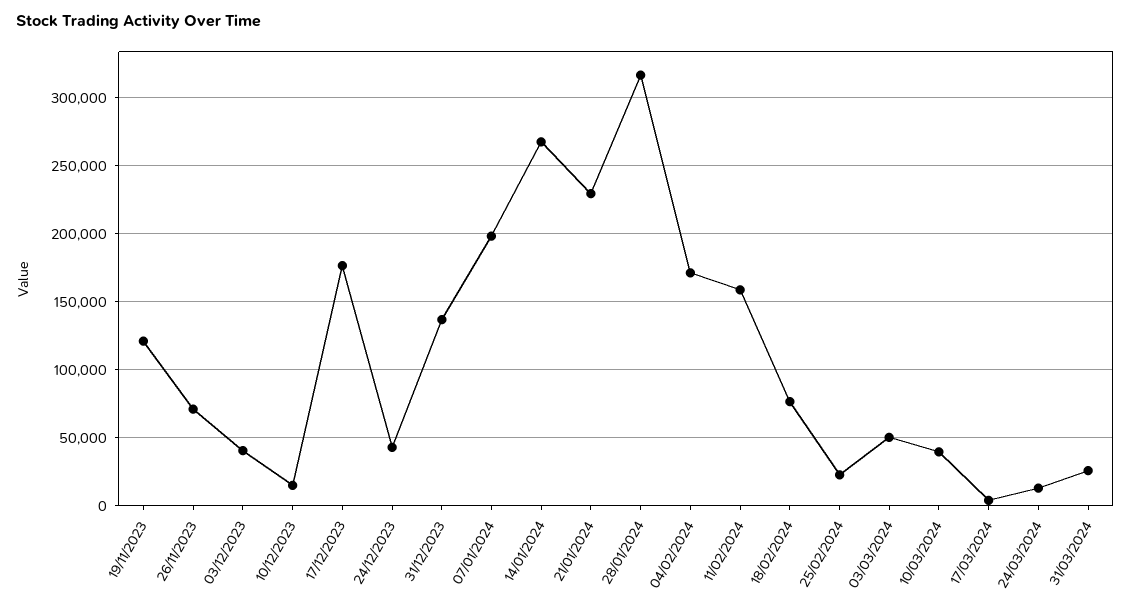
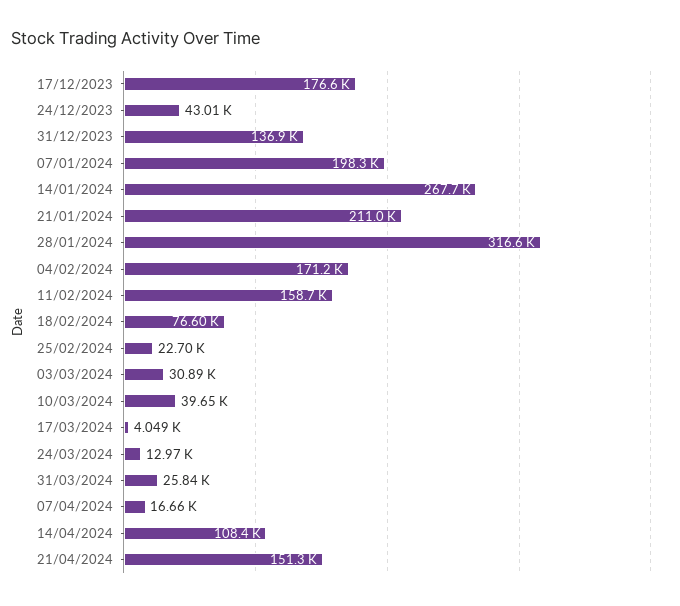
19/11/2023: 120000 -> none
26/11/2023: 70000 -> none
03/12/2023: 40000 -> none
10/12/2023: 15000 -> none
21/01/2024: 230000 -> 211000
03/03/2024: 50000 -> 30890
07/04/2024: none -> 16660
14/04/2024: none -> 108400
21/04/2024: none -> 151300

